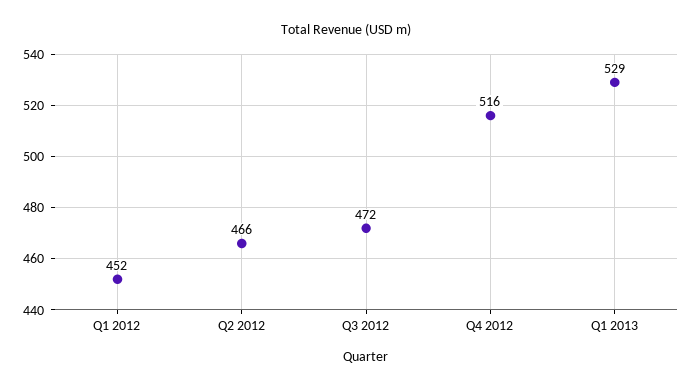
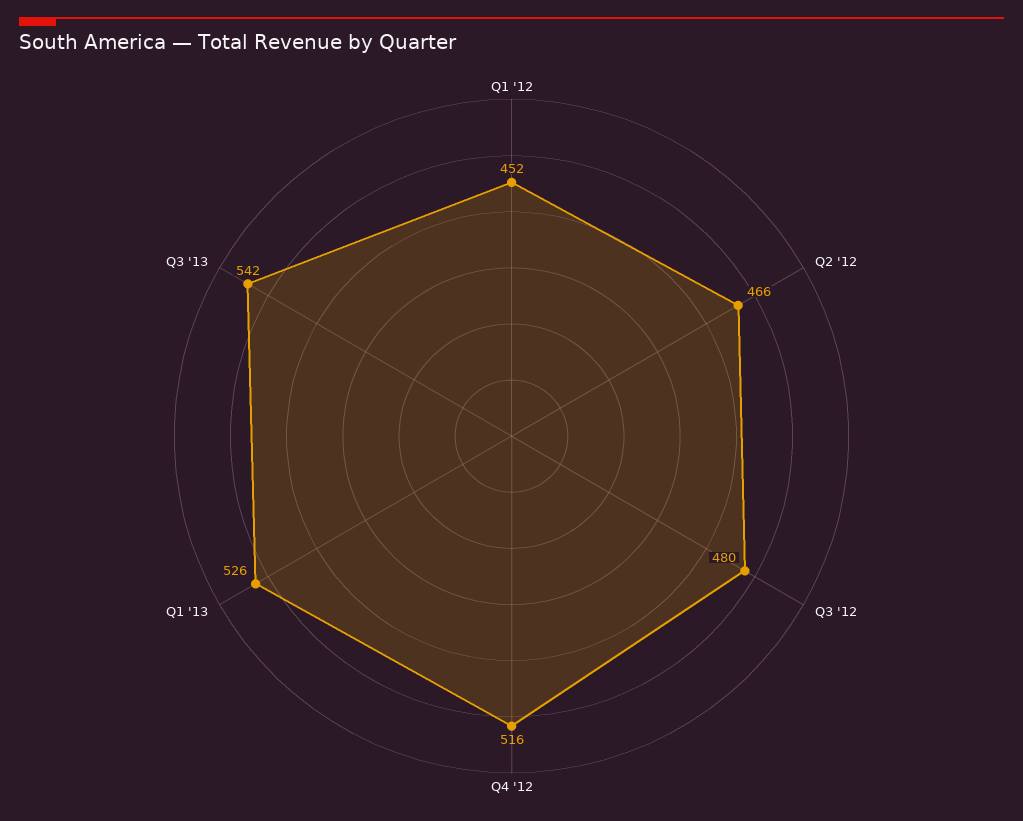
Q3 2012: 472 -> 480
Q1 2013: 529 -> 526
Q3 '13: none -> 542

